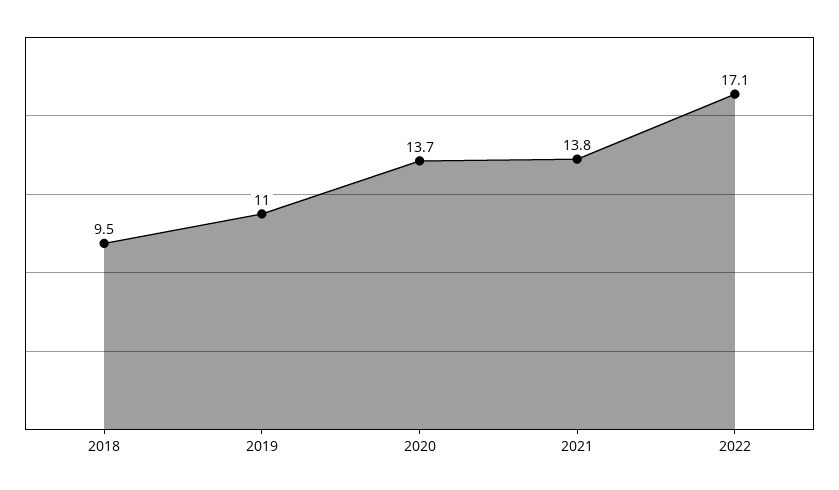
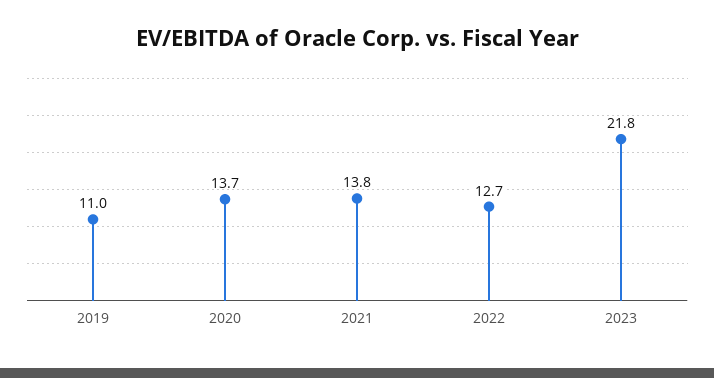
2018: 9.5 -> none
2022: 17.1 -> 12.7
2023: none -> 21.8

